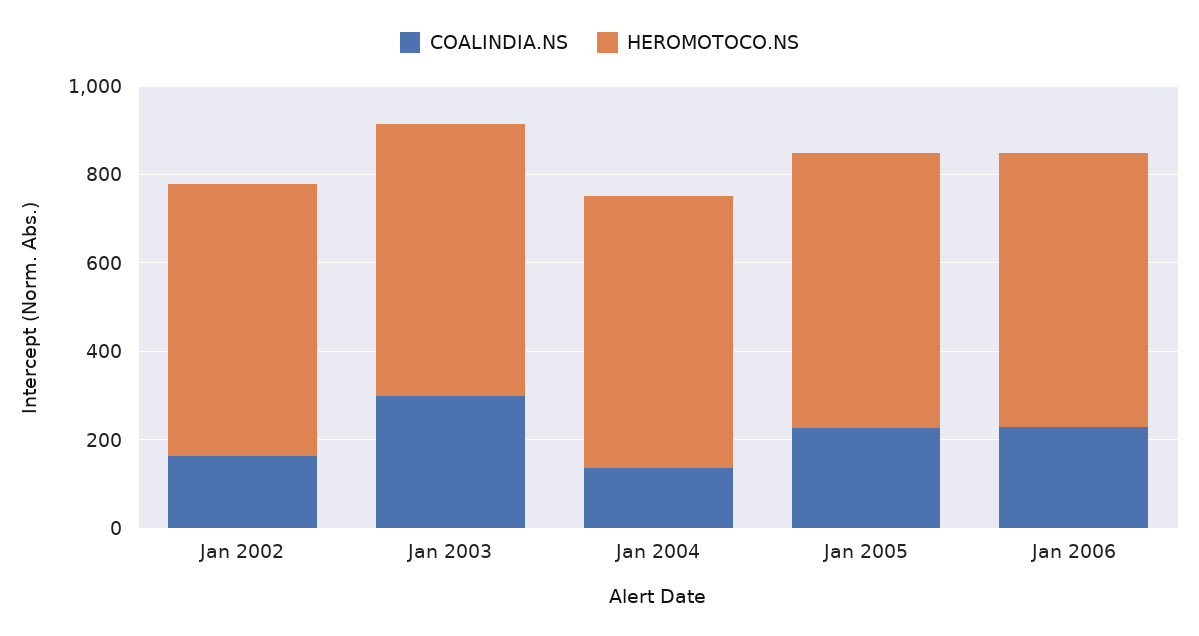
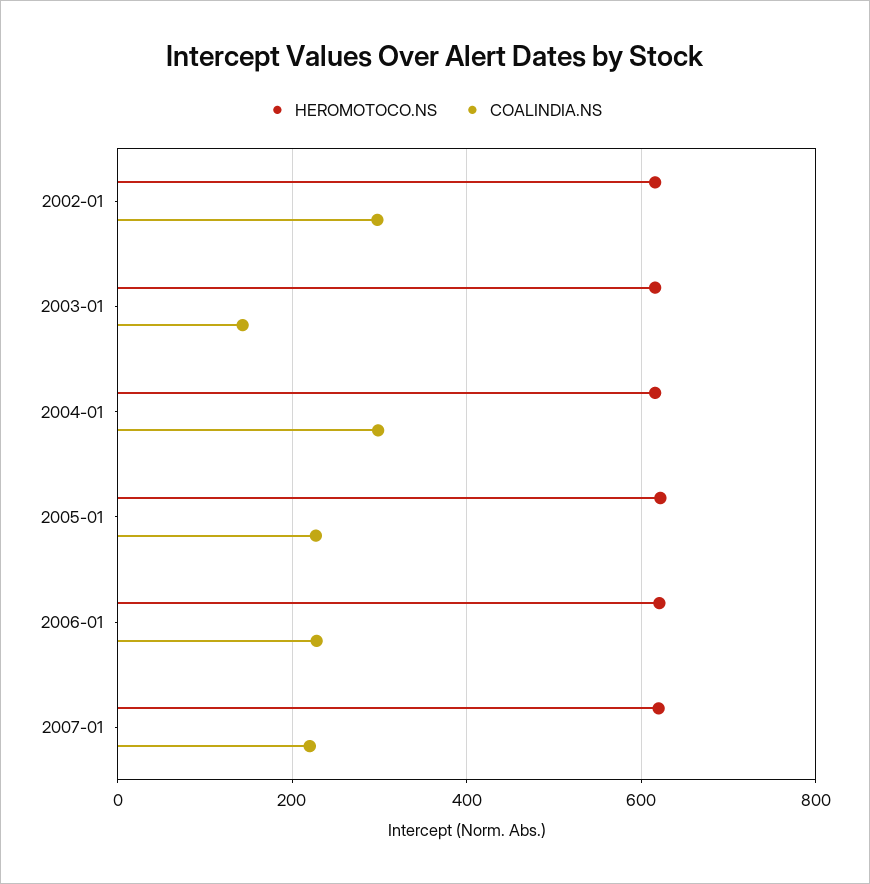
COALINDIA.NS, Jan 2002: 150 -> 300
COALINDIA.NS, Jan 2003: 300 -> 140
COALINDIA.NS, Jan 2004: 150 -> 300
HEROMOTOCO.NS, 2007-01: none -> 620
COALINDIA.NS, 2007-01: none -> 220

